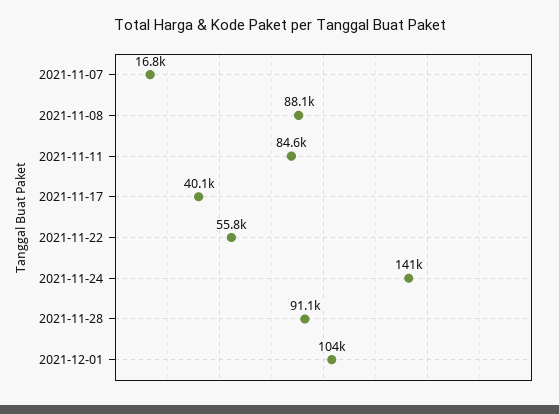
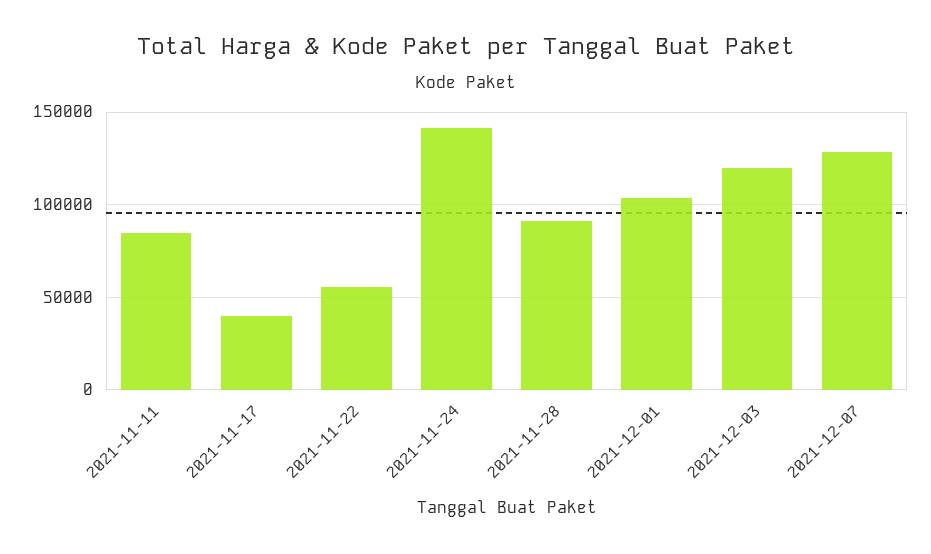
2021-11-07: 16800 -> none
2021-11-08: 88100 -> none
2021-12-03: none -> 120000
2021-12-07: none -> 130000

